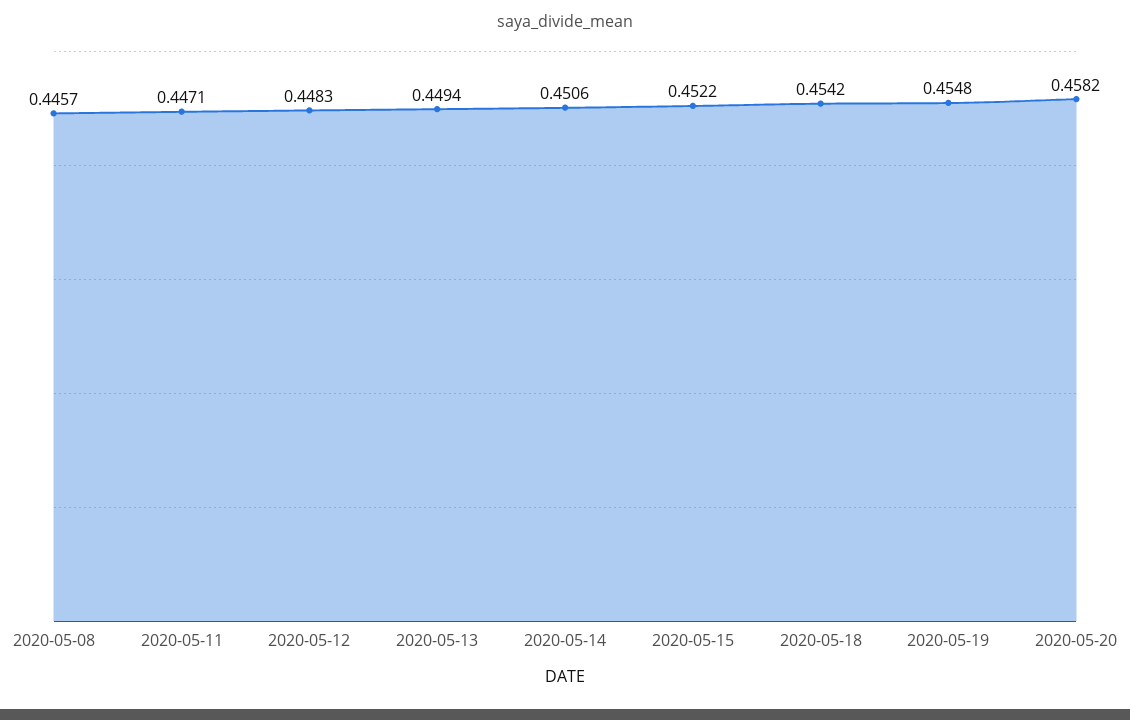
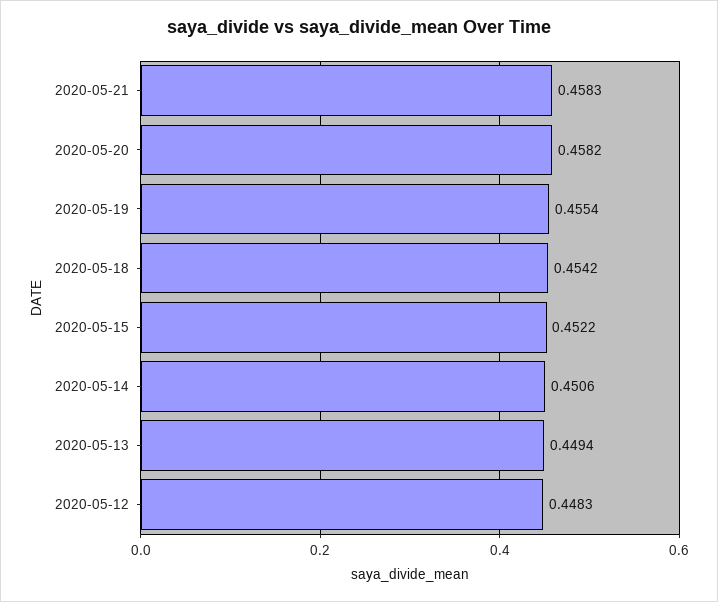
2020-05-08: 0.4457 -> none
2020-05-11: 0.4471 -> none
2020-05-19: 0.4548 -> 0.4554
2020-05-21: none -> 0.4583

